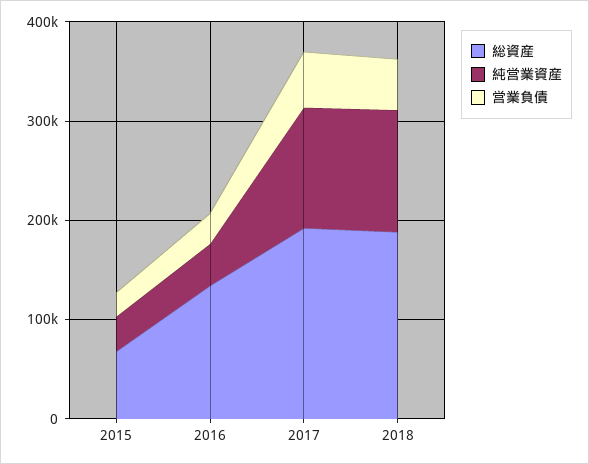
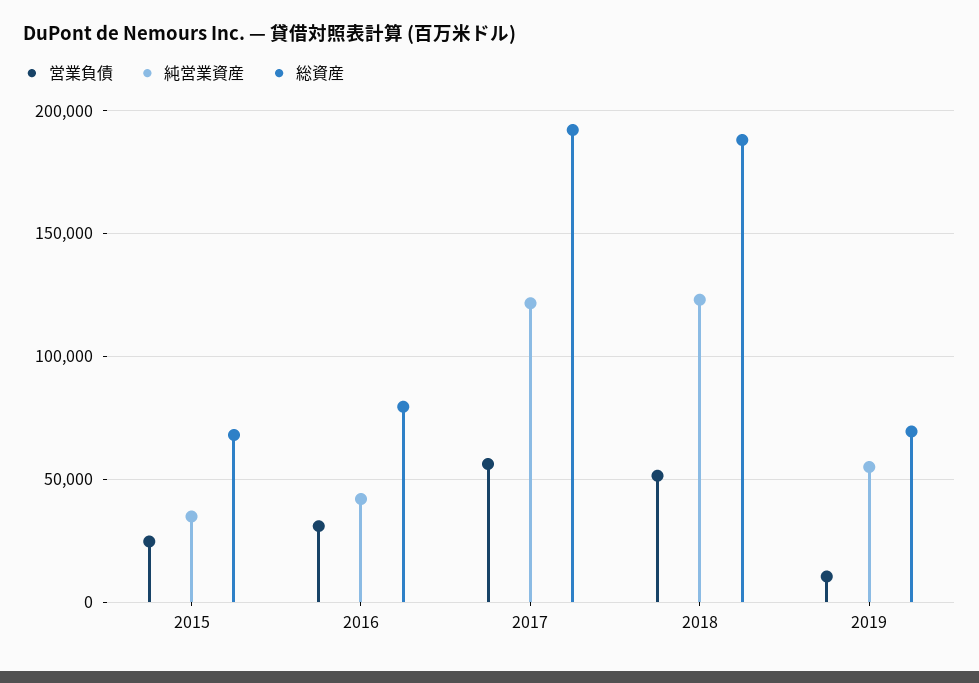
総資産, 2016: 140000 -> 80000
営業負債, 2019: none -> 10000
純営業資産, 2019: none -> 55000
総資産, 2019: none -> 70000

